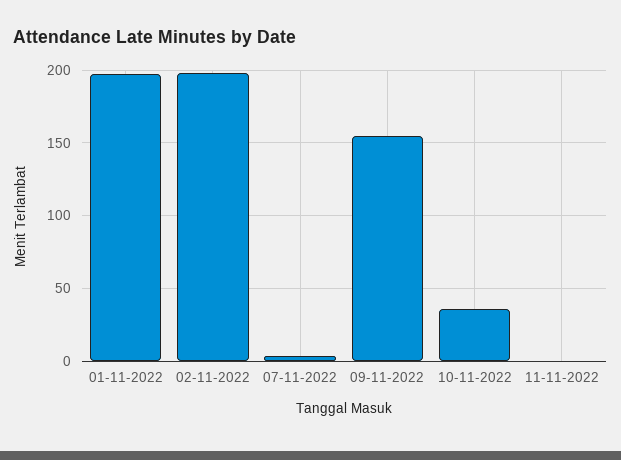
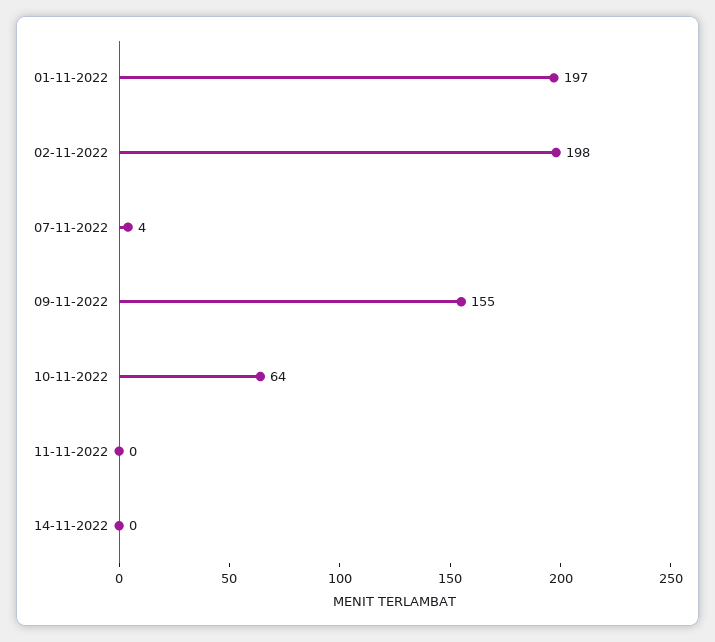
10-11-2022: 35 -> 64
14-11-2022: none -> 0

